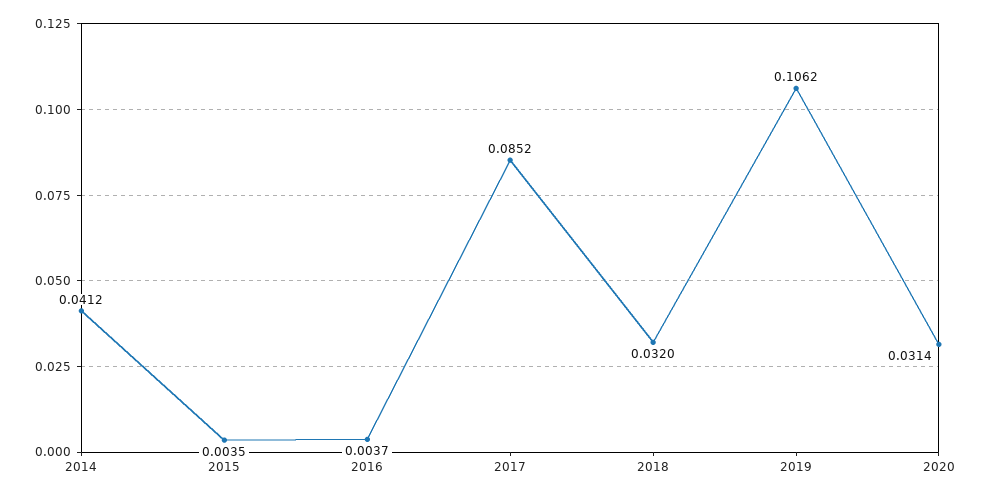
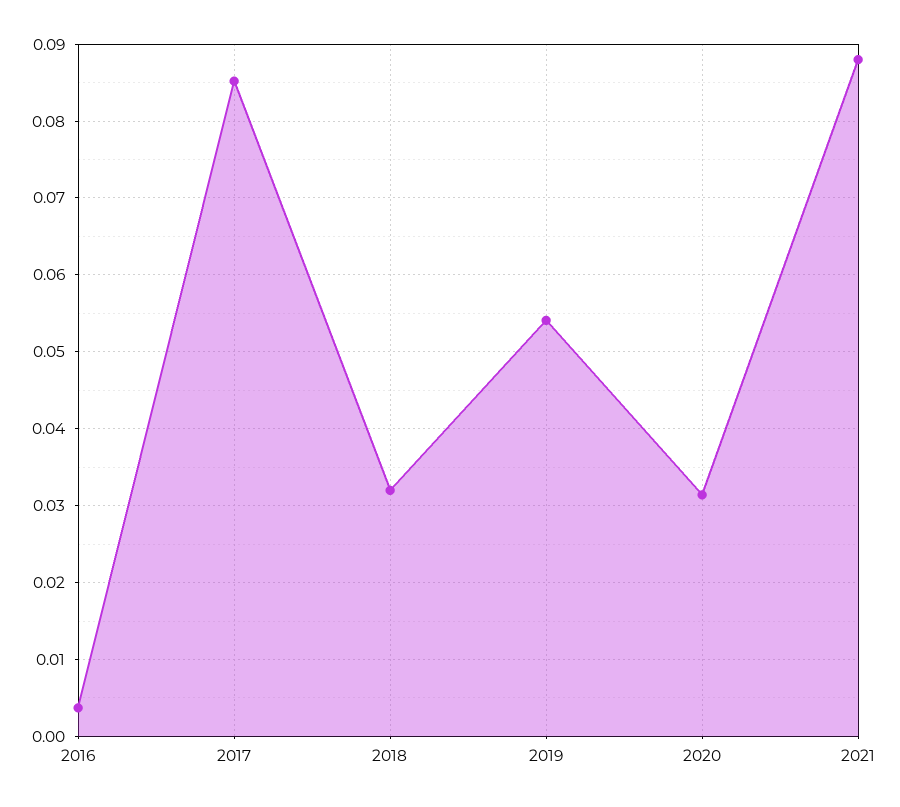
2014: 0.0412 -> none
2015: 0.0035 -> none
2019: 0.1062 -> 0.054
2021: none -> 0.088

